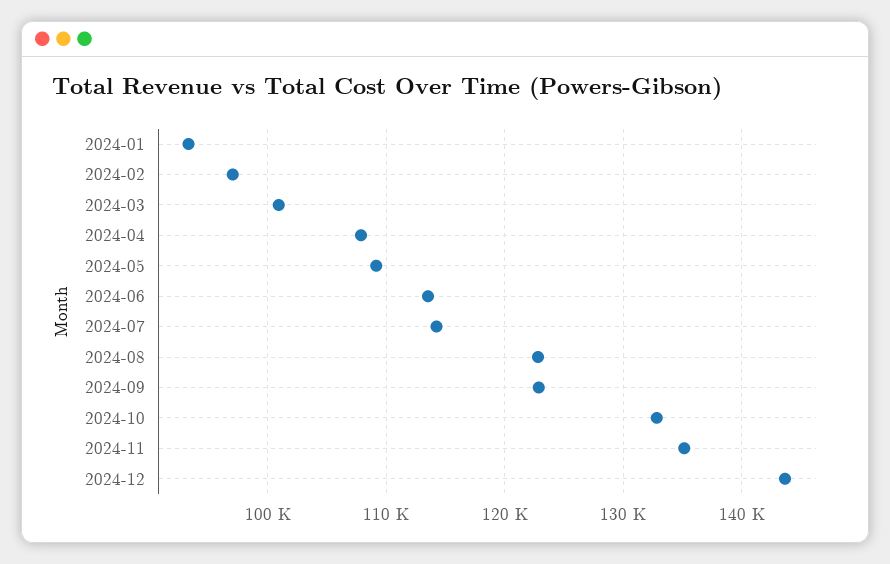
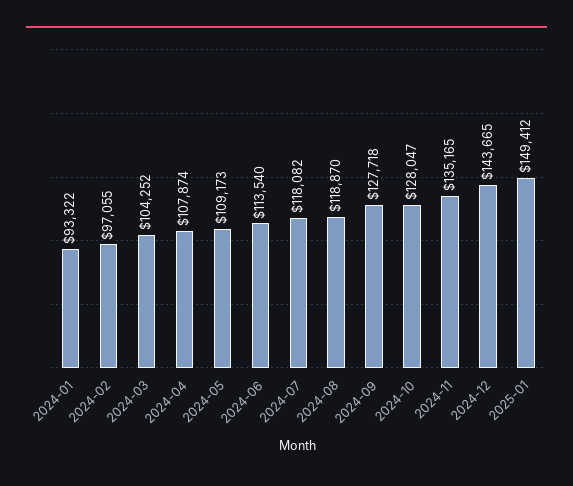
2024-03: 101000 -> 104252
2024-07: 114000 -> 118082
2024-08: 123000 -> 118870
2024-09: 123000 -> 127718
2024-10: 133000 -> 128047
2025-01: none -> 149412

